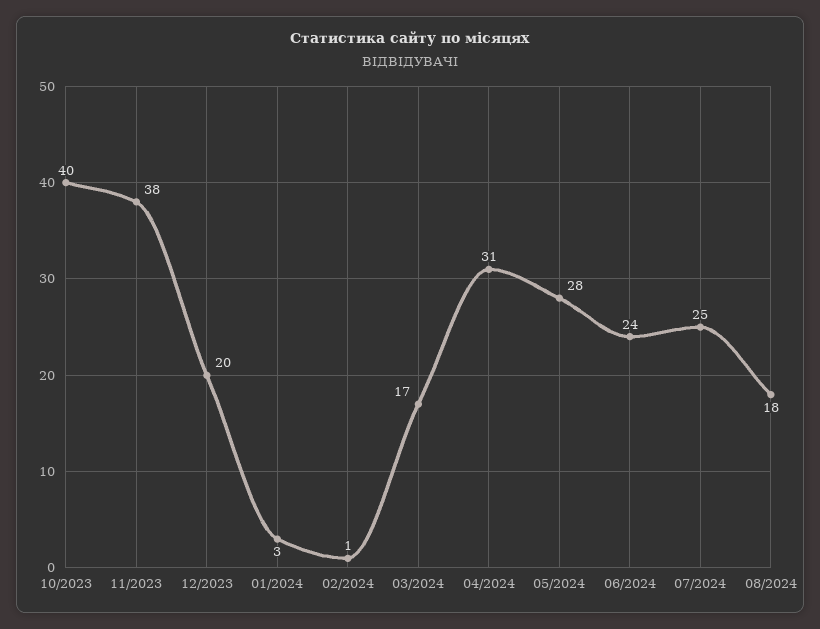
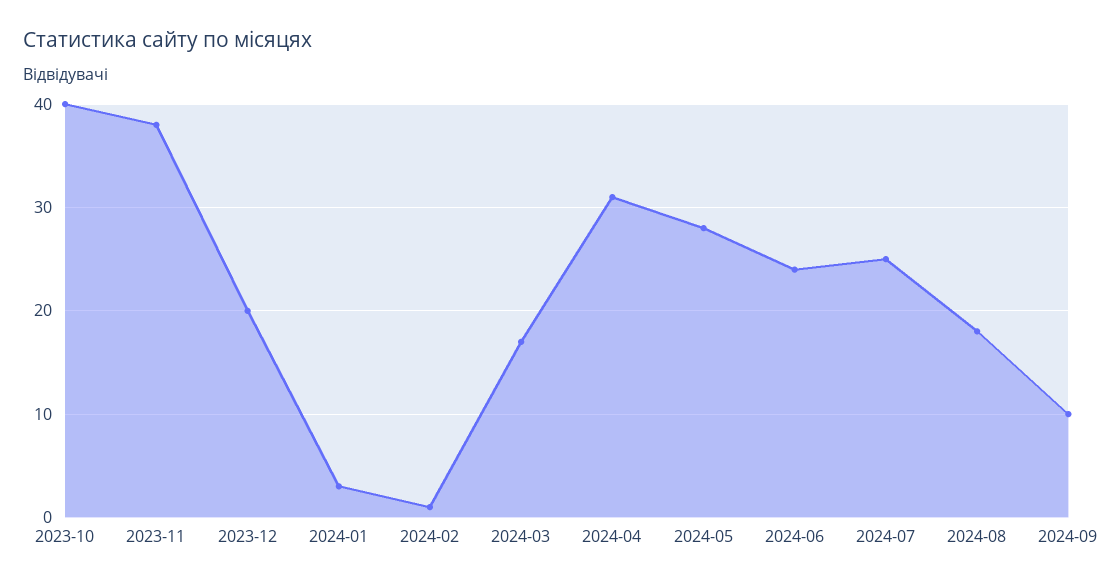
2024-09: none -> 10

